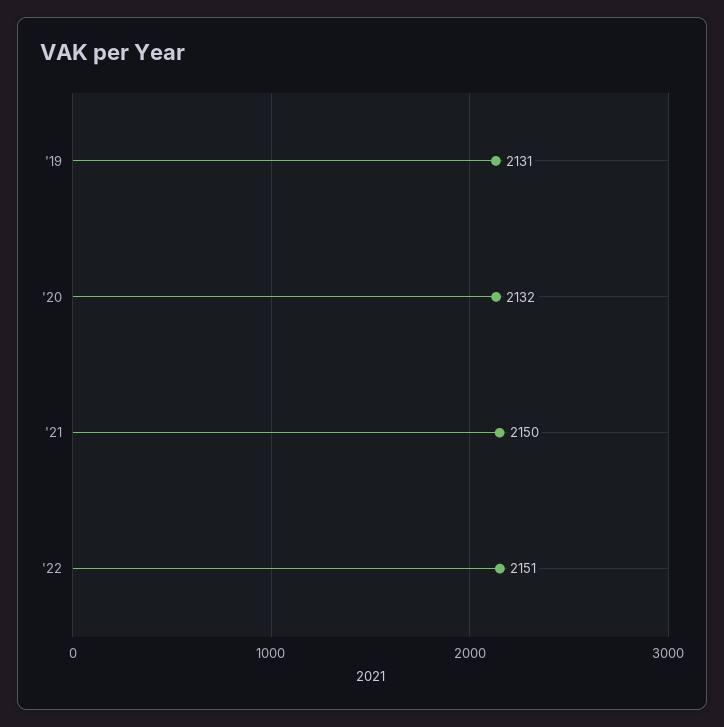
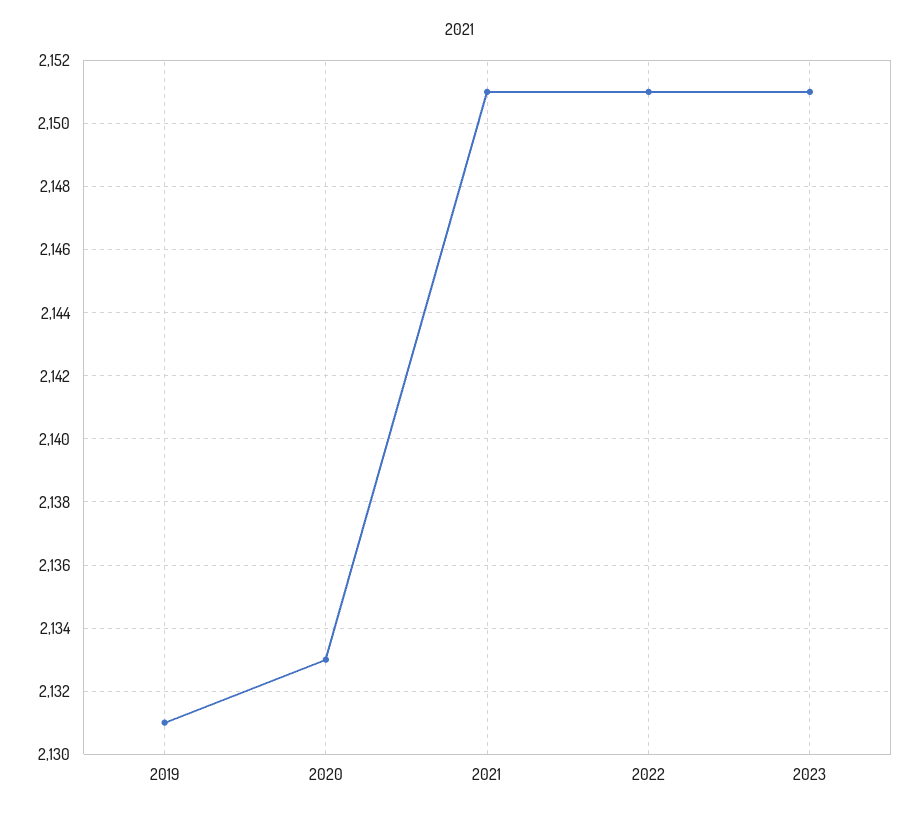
'20: 2132 -> 2133
'21: 2150 -> 2151
2023: none -> 2151

